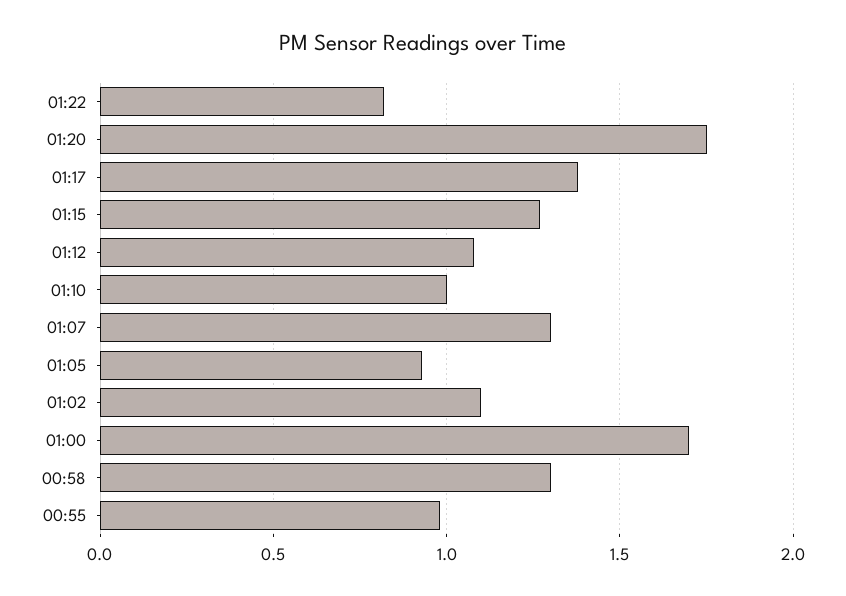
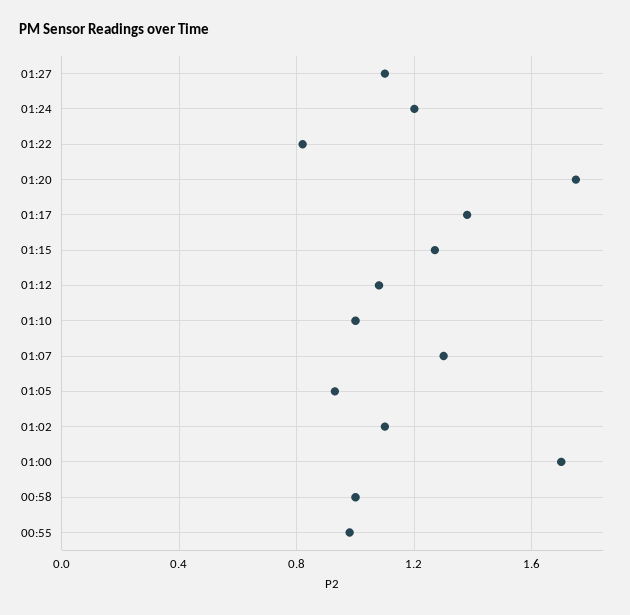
00:58: 1.3 -> 1
01:27: none -> 1.1
01:24: none -> 1.2

